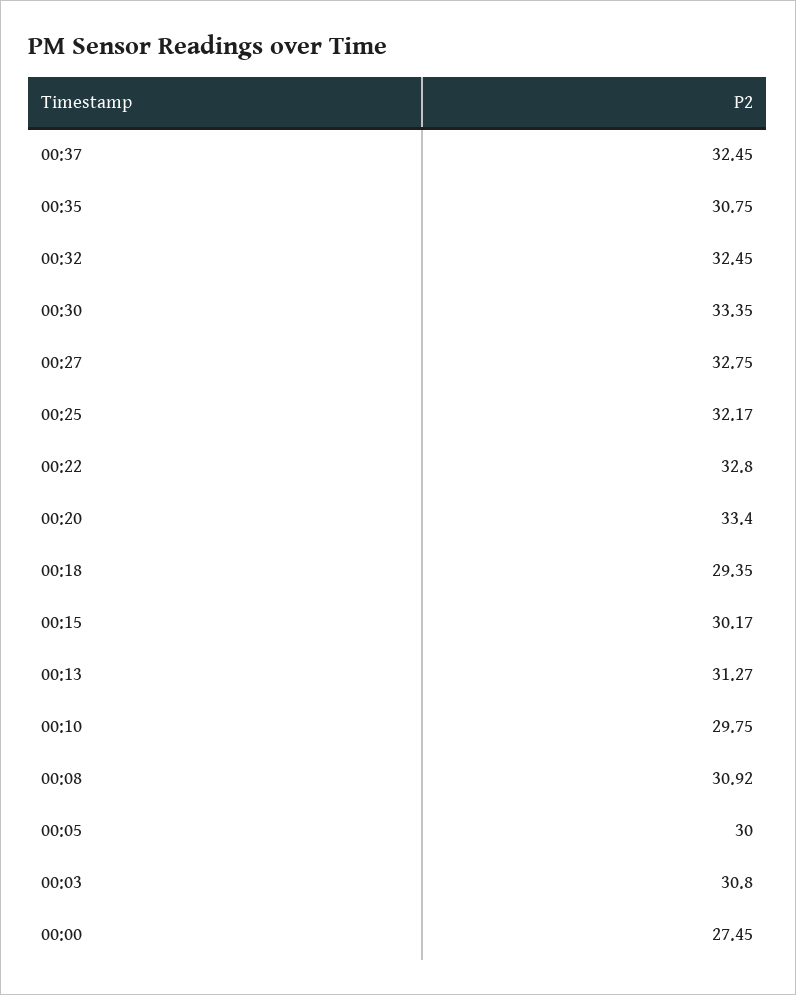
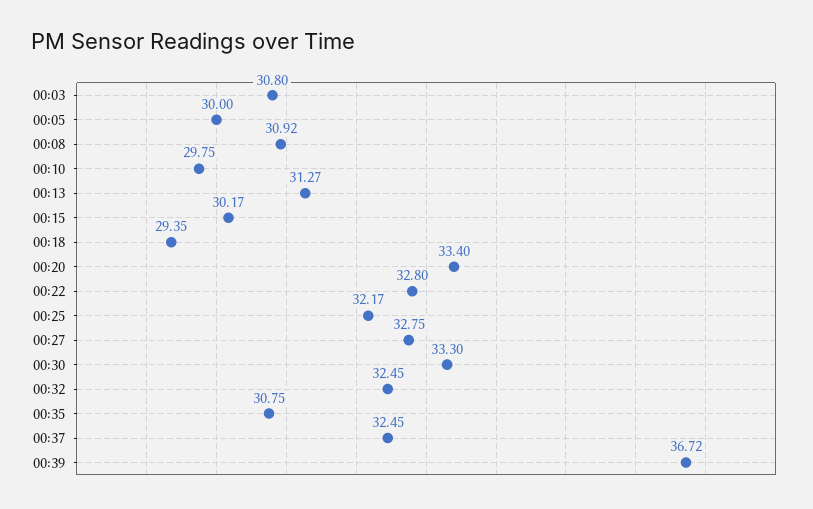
00:30: 33.35 -> 33.3
00:00: 27.45 -> none
00:39: none -> 36.72

